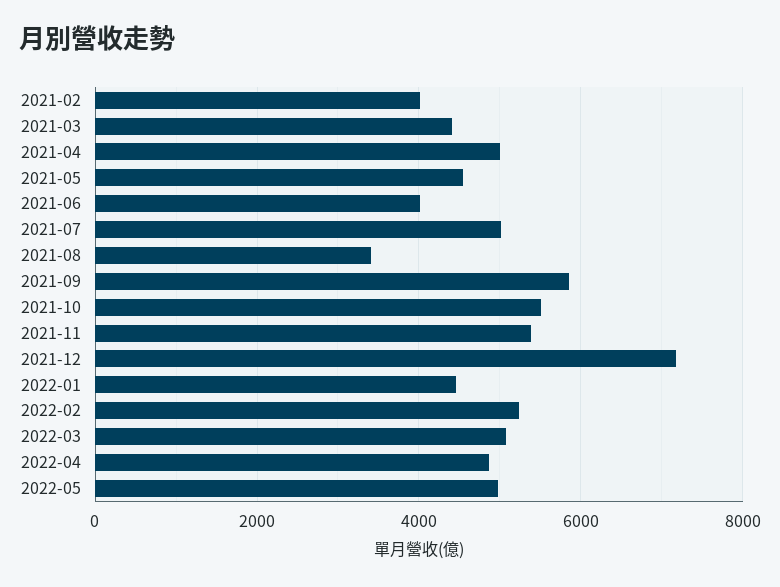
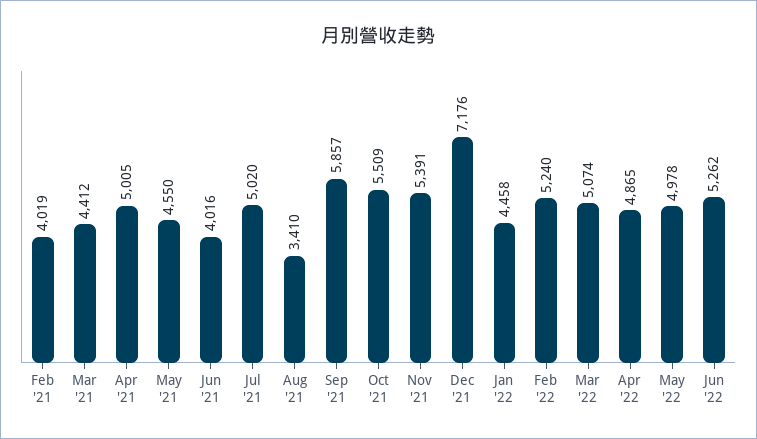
Jun '22: none -> 5262

